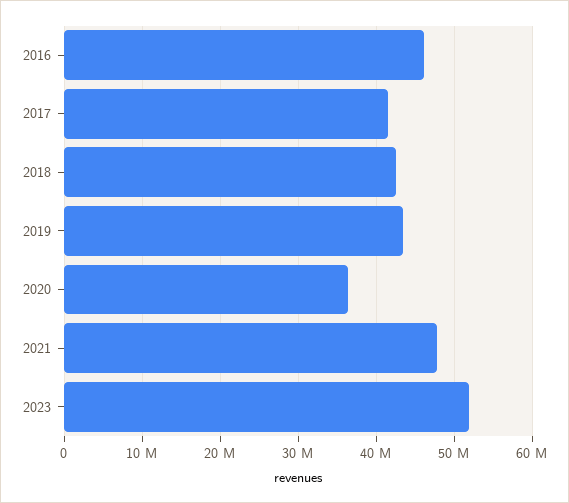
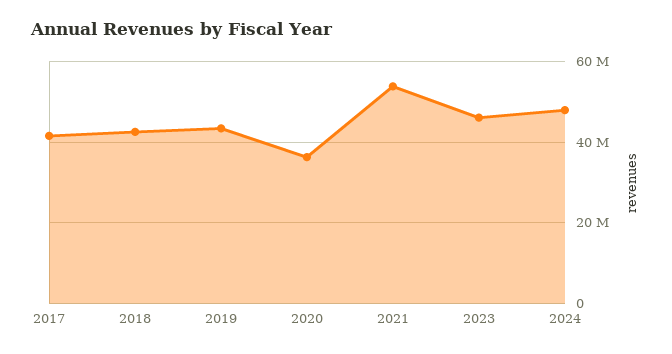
2016: 46000000 -> none
2021: 48000000 -> 54000000
2023: 52000000 -> 46000000
2024: none -> 48000000

